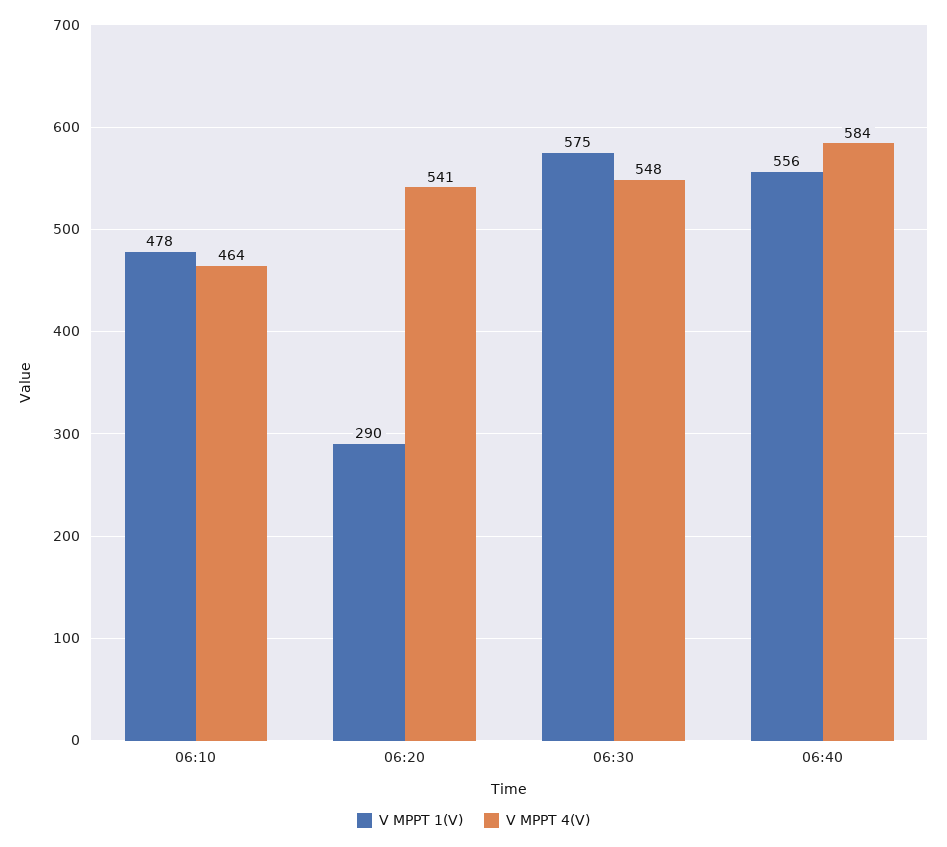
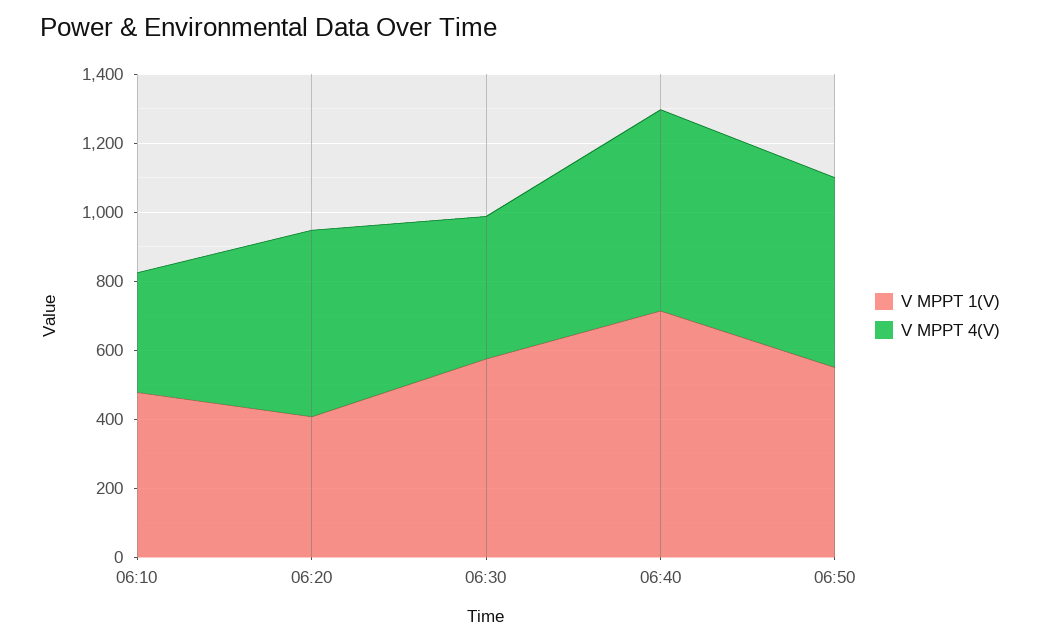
V MPPT 4(V), 06:10: 464 -> 350
V MPPT 1(V), 06:20: 290 -> 400
V MPPT 4(V), 06:30: 548 -> 400
V MPPT 1(V), 06:40: 556 -> 700
V MPPT 1(V), 06:50: none -> 550
V MPPT 4(V), 06:50: none -> 550

